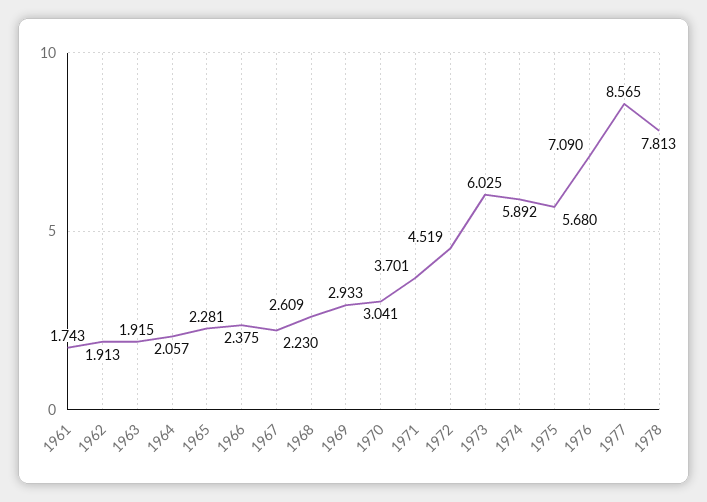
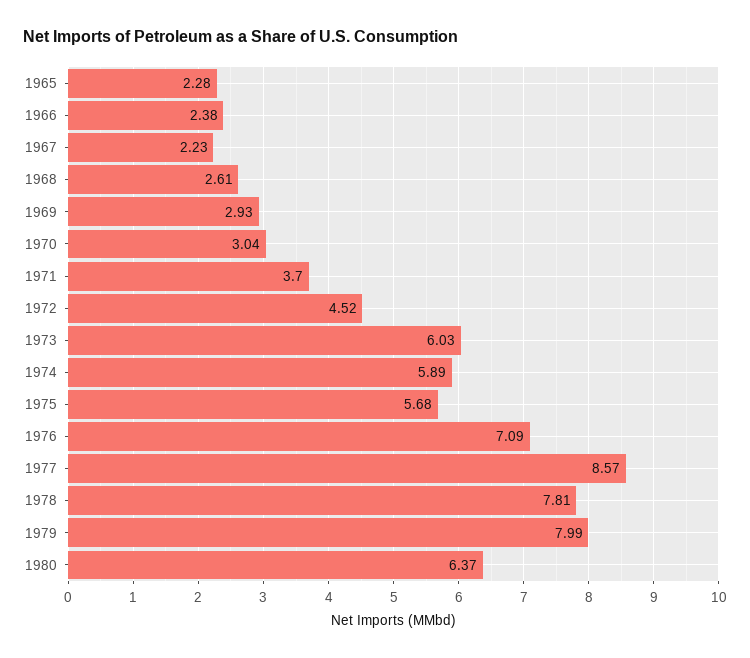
1961: 1.743 -> none
1962: 1.913 -> none
1963: 1.915 -> none
1964: 2.057 -> none
1979: none -> 7.99
1980: none -> 6.37

